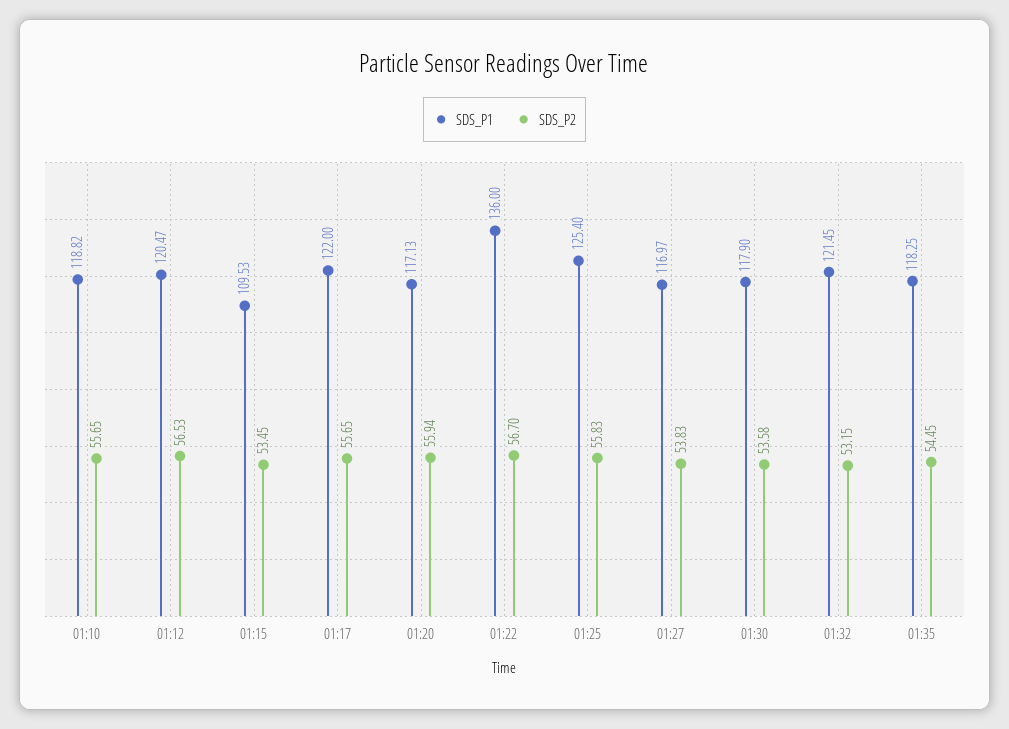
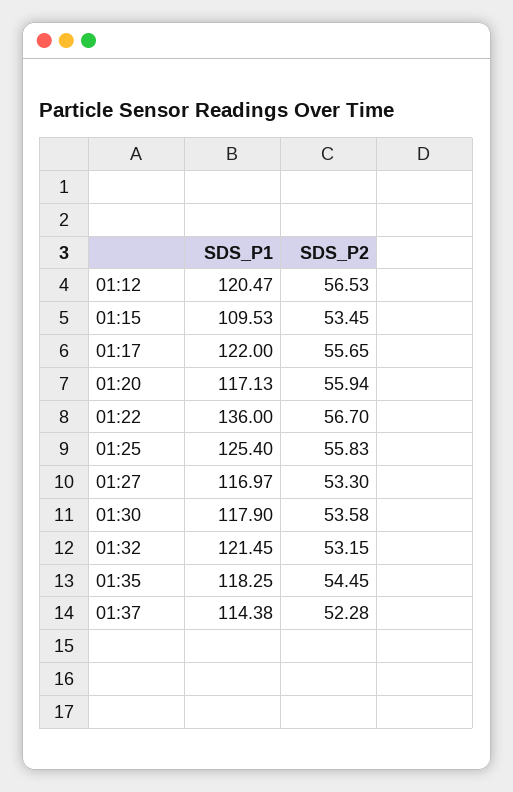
SDS_P1, 01:10: 118.82 -> none
SDS_P2, 01:10: 55.65 -> none
SDS_P2, 01:27: 53.83 -> 53.3
SDS_P1, 01:37: none -> 114.38
SDS_P2, 01:37: none -> 52.28

